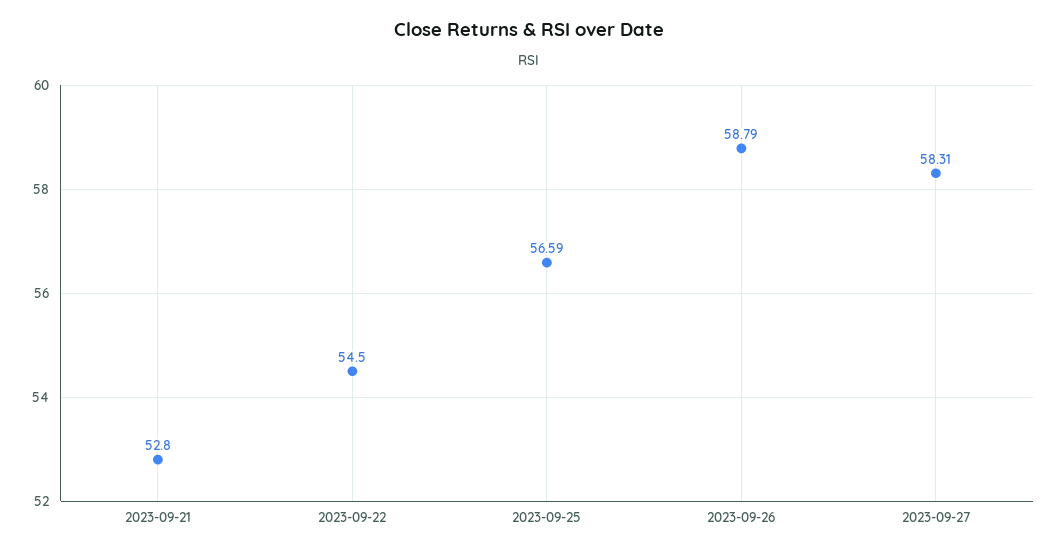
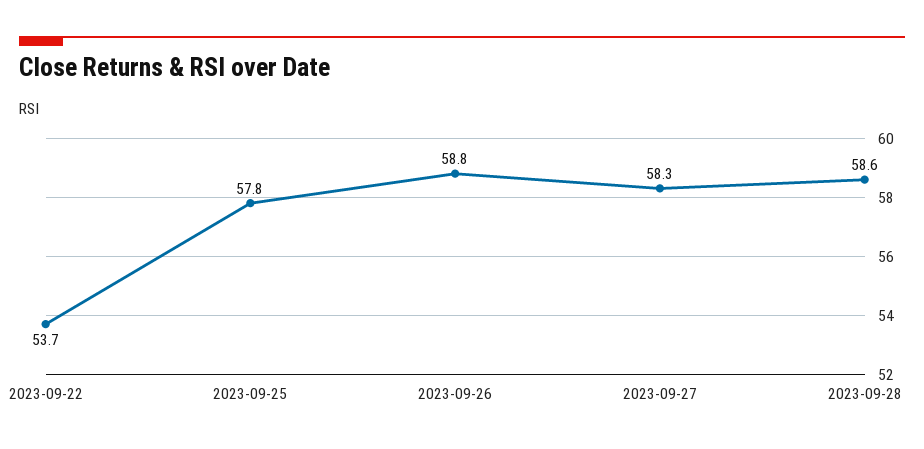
2023-09-21: 52.8 -> none
2023-09-22: 54.5 -> 53.7
2023-09-25: 56.59 -> 57.8
2023-09-28: none -> 58.6

